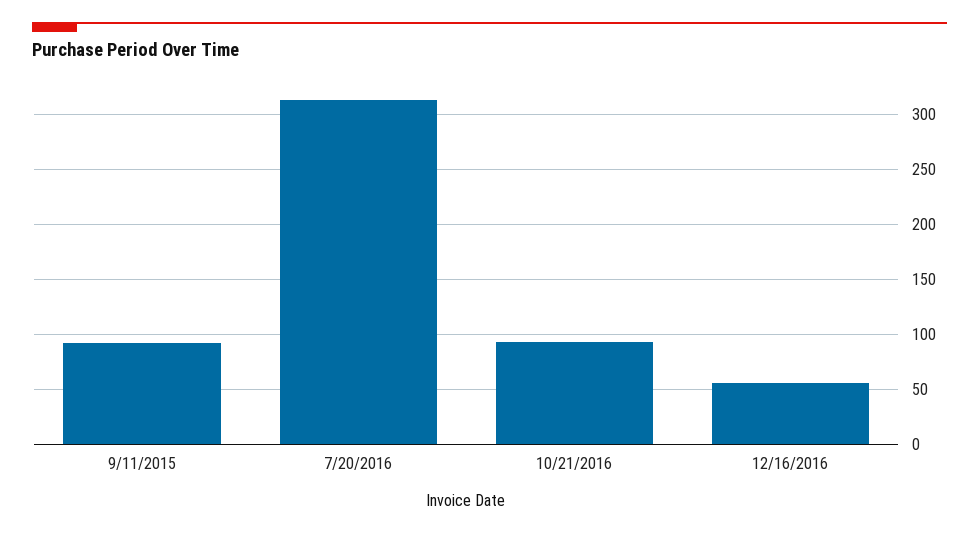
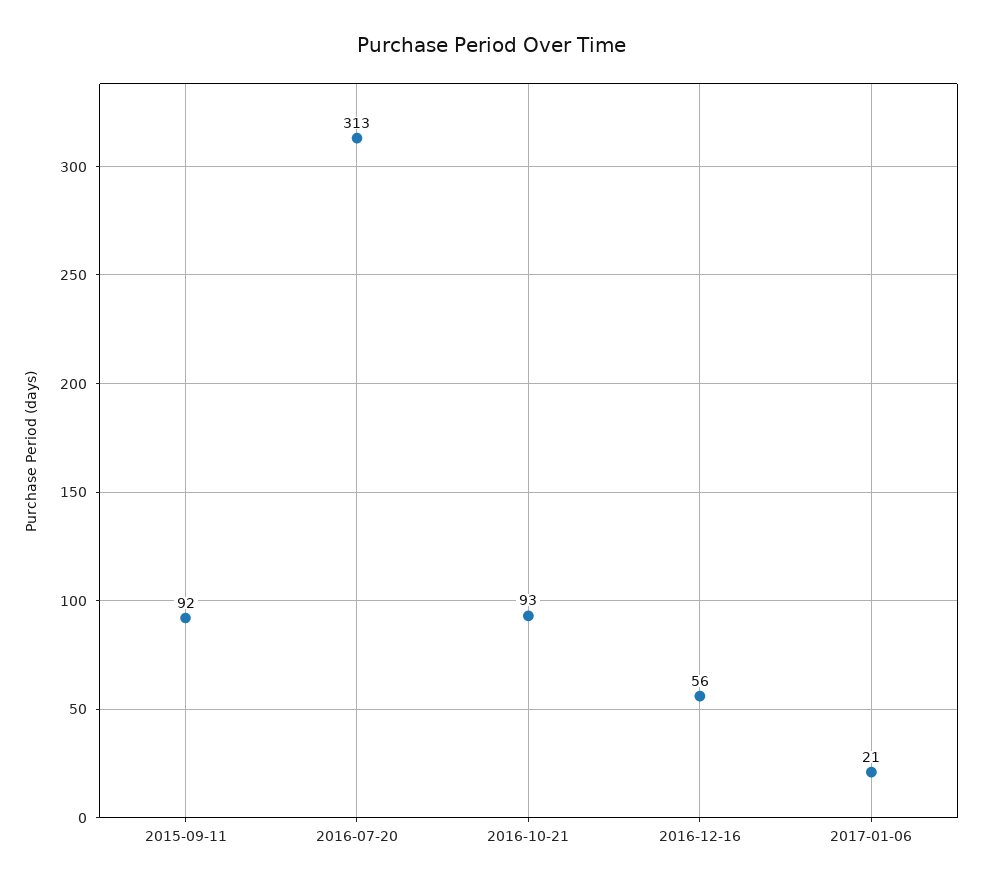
2017-01-06: none -> 21

